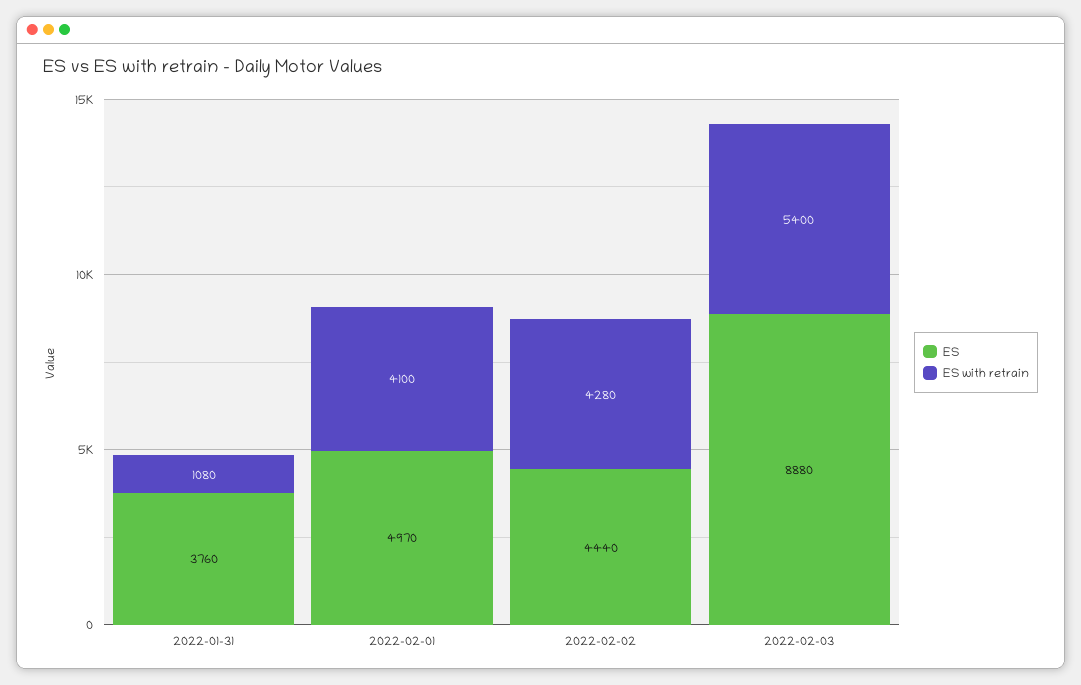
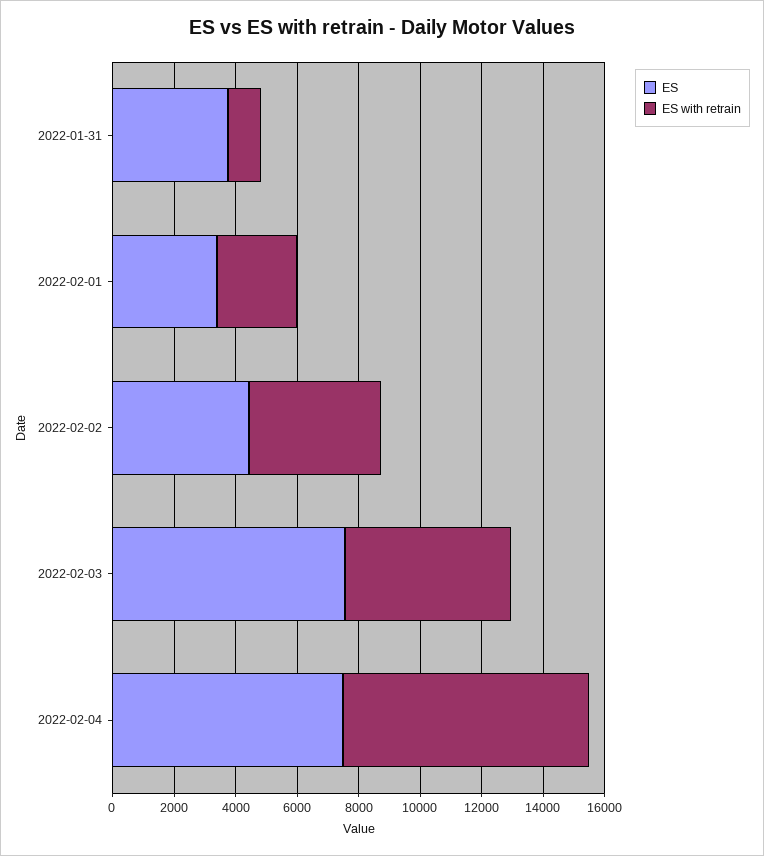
ES, 2022-02-01: 4970 -> 3500
ES with retrain, 2022-02-01: 4100 -> 2500
ES, 2022-02-03: 8880 -> 7500
ES, 2022-02-04: none -> 7500
ES with retrain, 2022-02-04: none -> 8000

